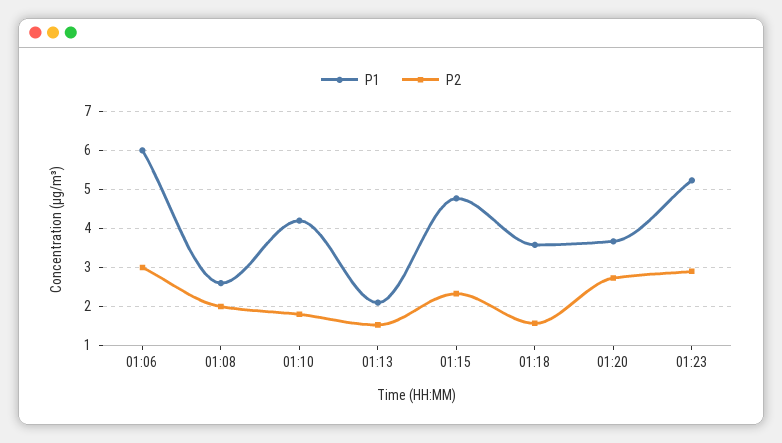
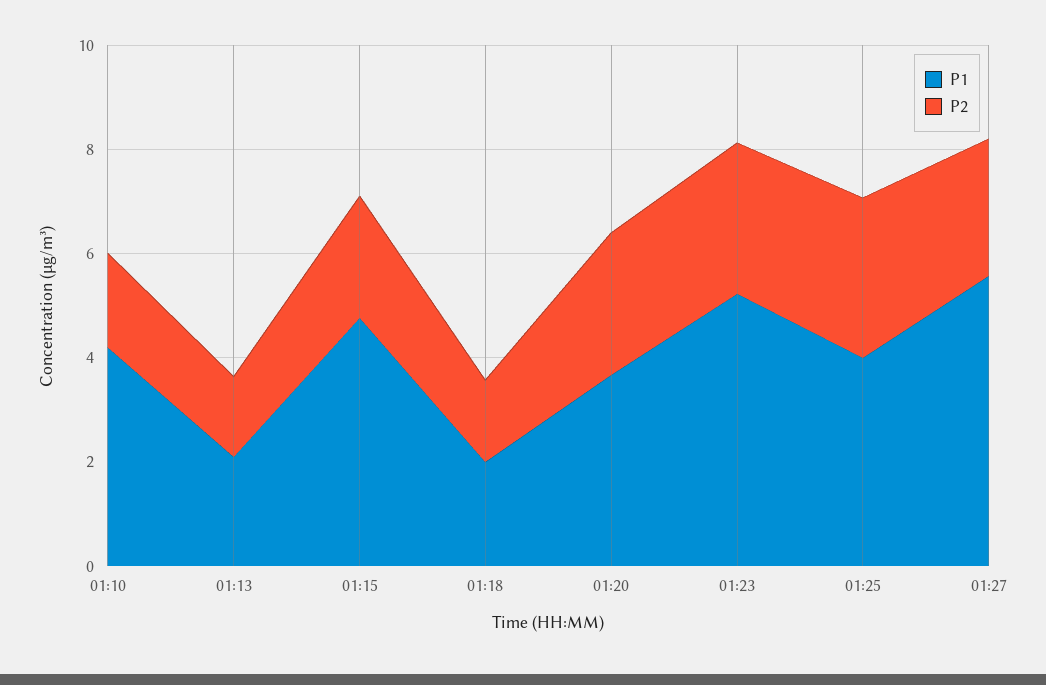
P1, 01:06: 6 -> none
P2, 01:06: 3 -> none
P1, 01:08: 2.6 -> none
P2, 01:08: 2 -> none
P1, 01:18: 3.6 -> 2
P1, 01:25: none -> 4
P2, 01:25: none -> 3
P1, 01:27: none -> 5.5
P2, 01:27: none -> 2.5

